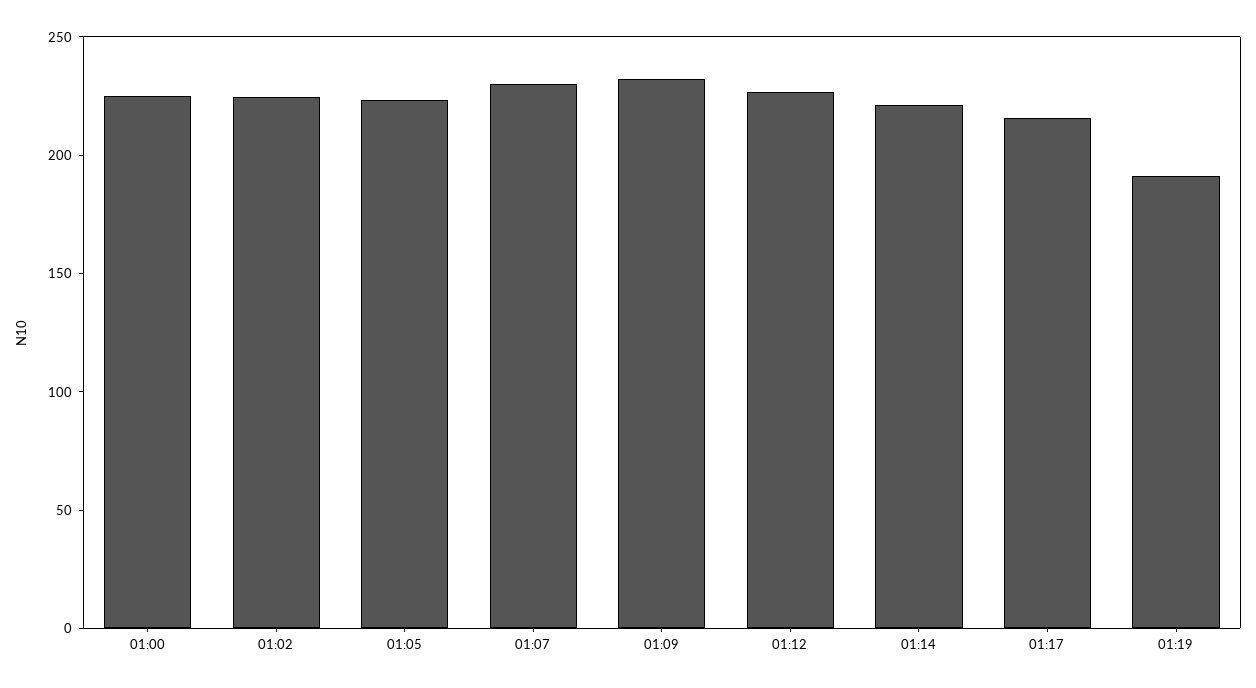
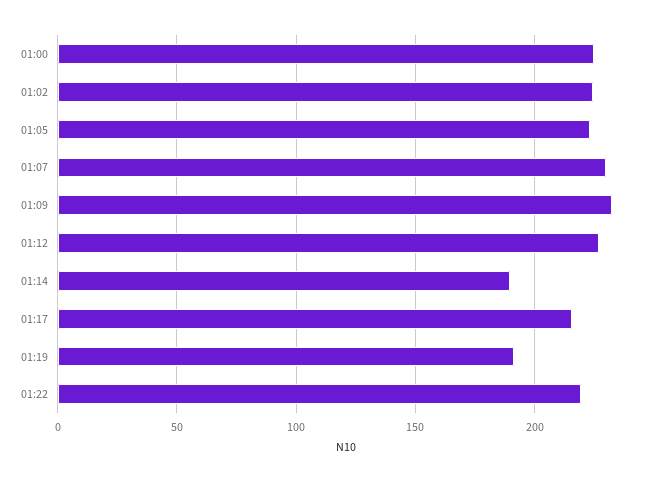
01:14: 220 -> 190
01:22: none -> 220

